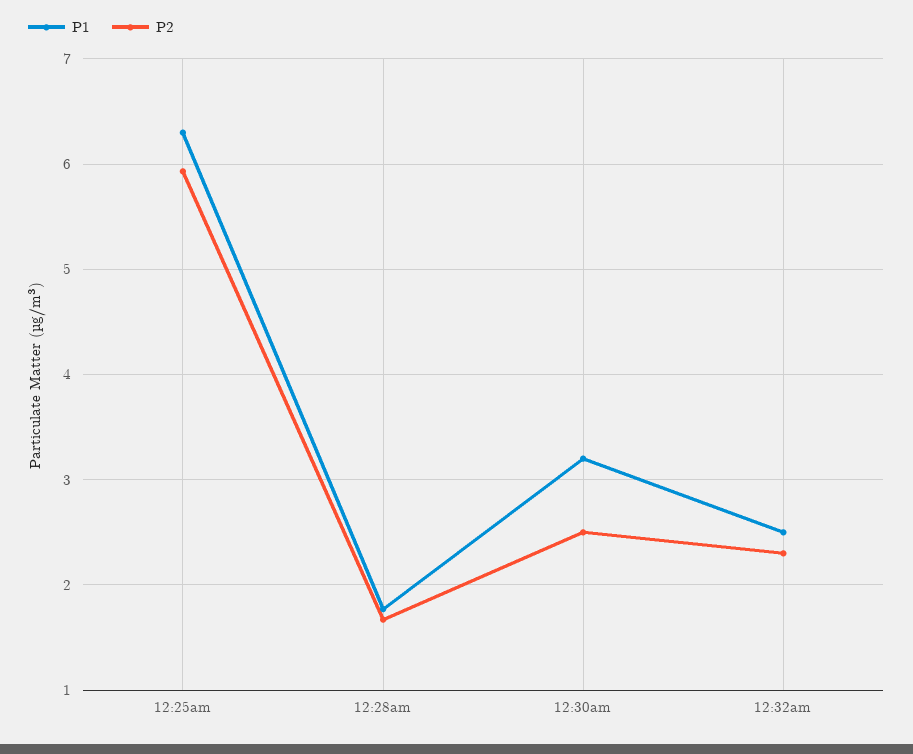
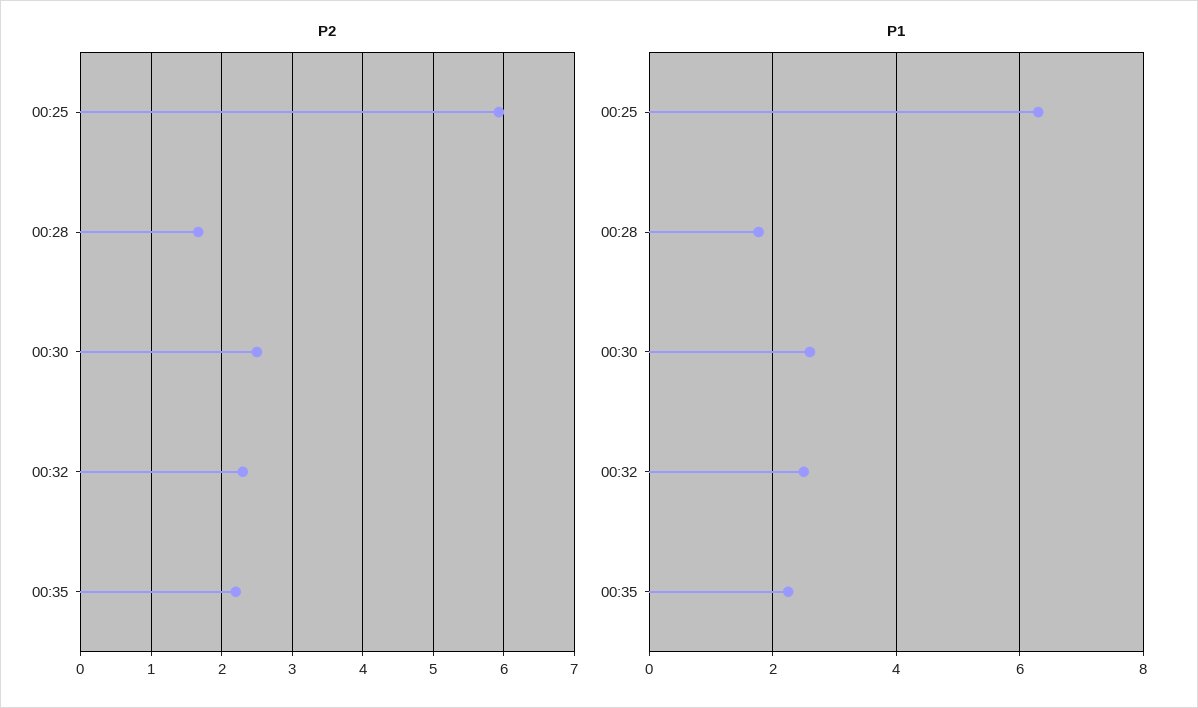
P1, 12:30am: 3.2 -> 2.6
P2, 00:35: none -> 2.2
P1, 00:35: none -> 2.2

